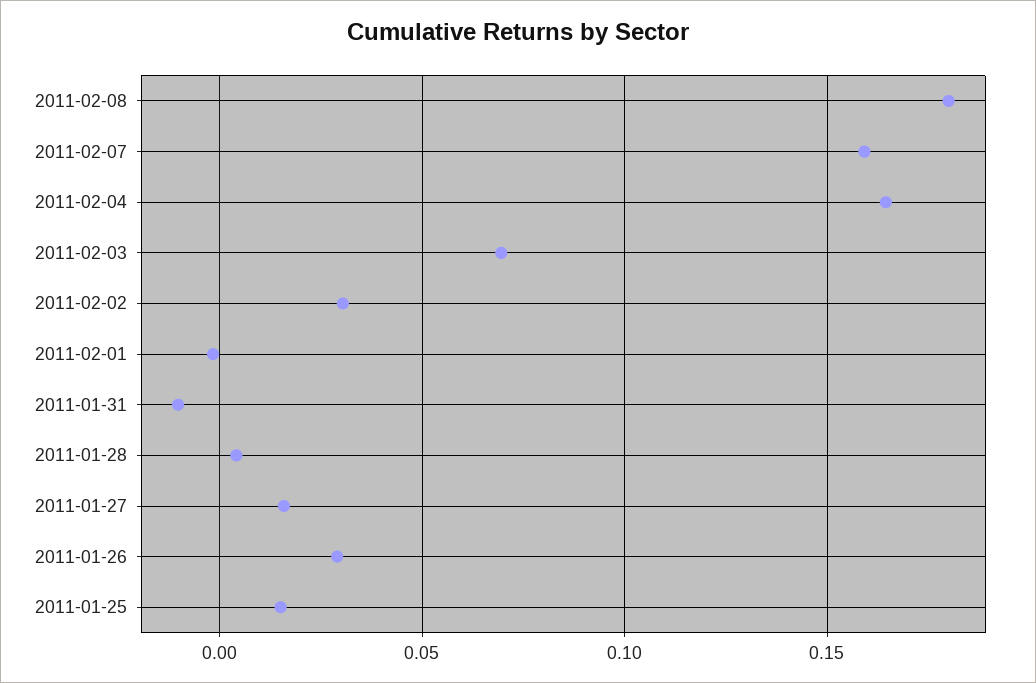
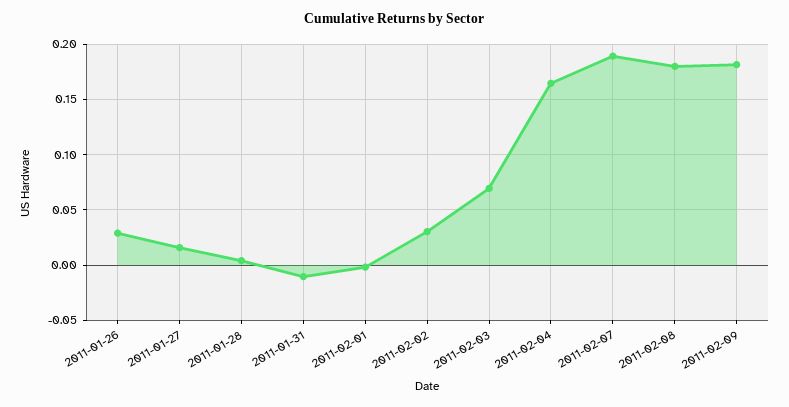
2011-02-07: 0.16 -> 0.19
2011-01-25: 0.015 -> none
2011-02-09: none -> 0.18

